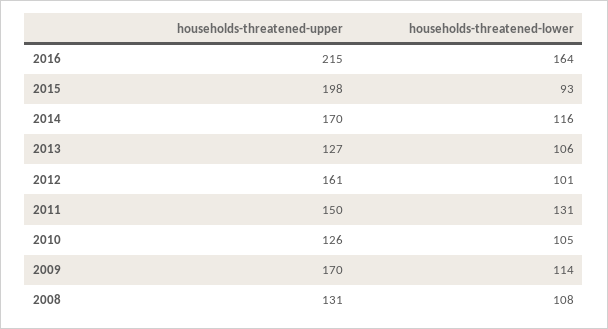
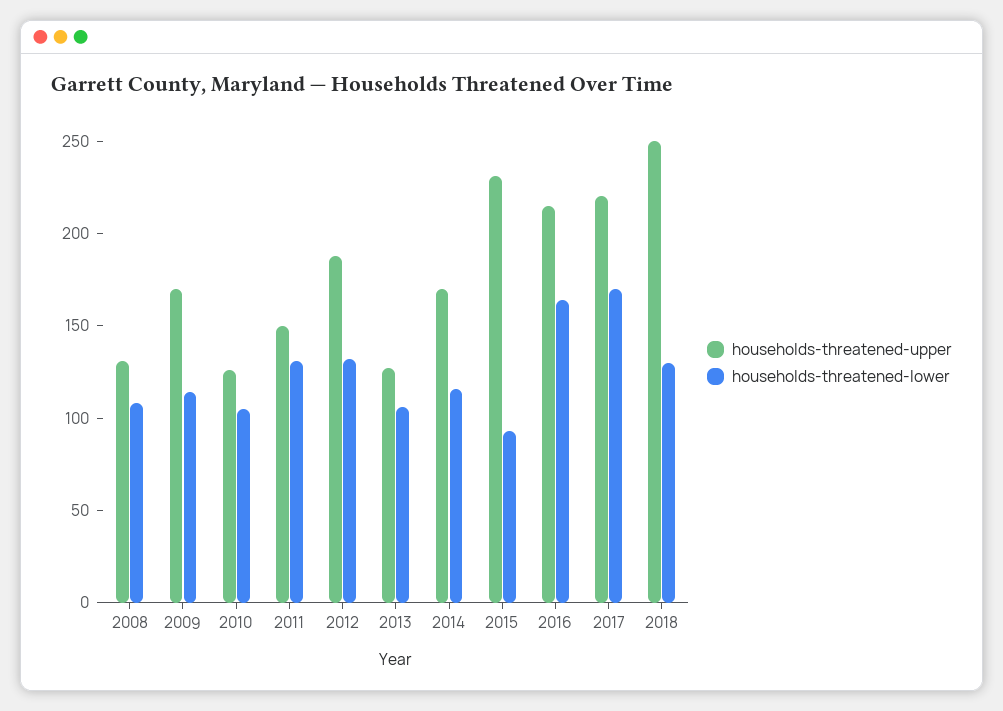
households-threatened-upper, 2015: 198 -> 230
households-threatened-upper, 2012: 161 -> 190
households-threatened-lower, 2012: 101 -> 130
households-threatened-upper, 2017: none -> 220
households-threatened-lower, 2017: none -> 170
households-threatened-upper, 2018: none -> 250
households-threatened-lower, 2018: none -> 130

